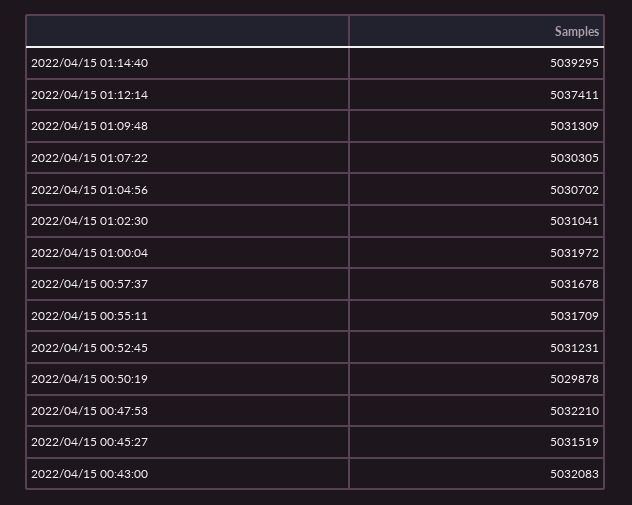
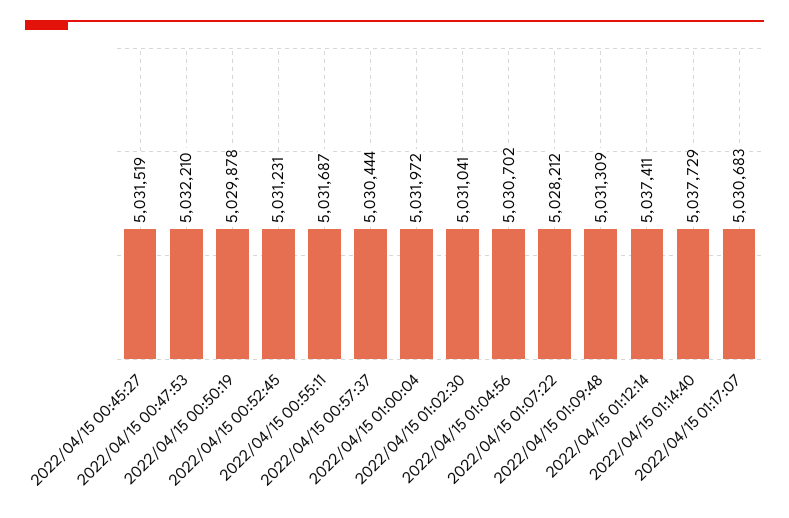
2022/04/15 01:14:40: 5039295 -> 5037729
2022/04/15 01:07:22: 5030305 -> 5028212
2022/04/15 00:57:37: 5031678 -> 5030444
2022/04/15 00:55:11: 5031709 -> 5031687
2022/04/15 00:43:00: 5032083 -> none
2022/04/15 01:17:07: none -> 5030683

